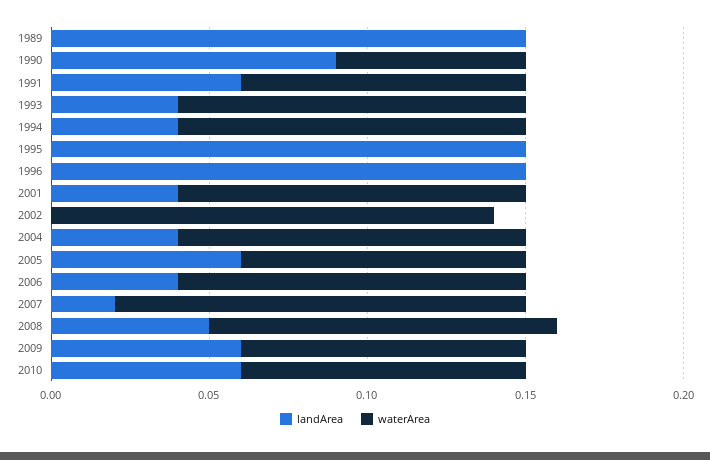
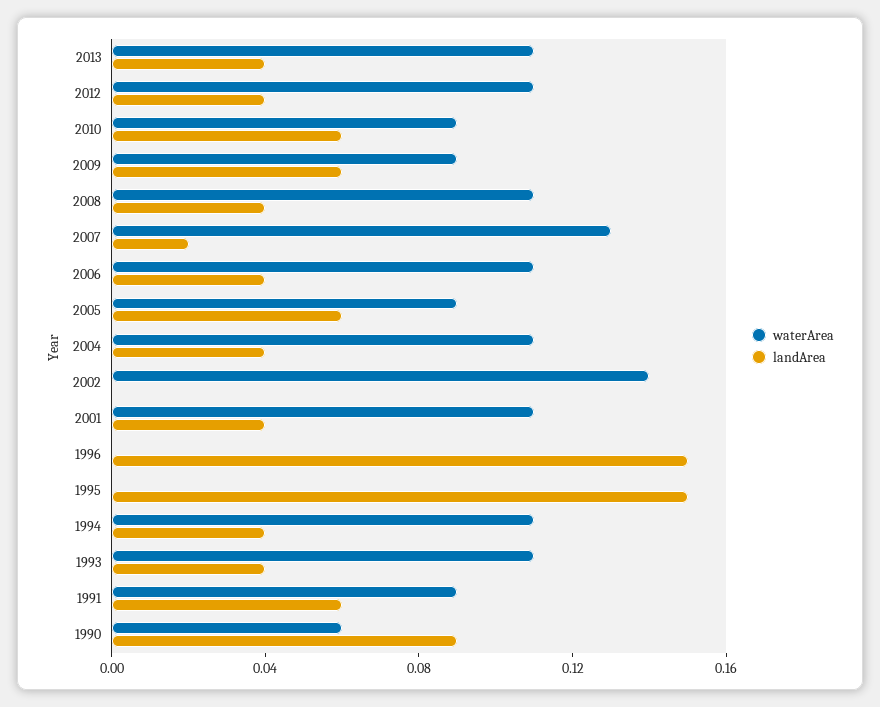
landArea, 1989: 0.15 -> none
waterArea, 1989: 0 -> none
landArea, 2008: 0.05 -> 0.04
waterArea, 2013: none -> 0.11
landArea, 2013: none -> 0.04
waterArea, 2012: none -> 0.11
landArea, 2012: none -> 0.04

